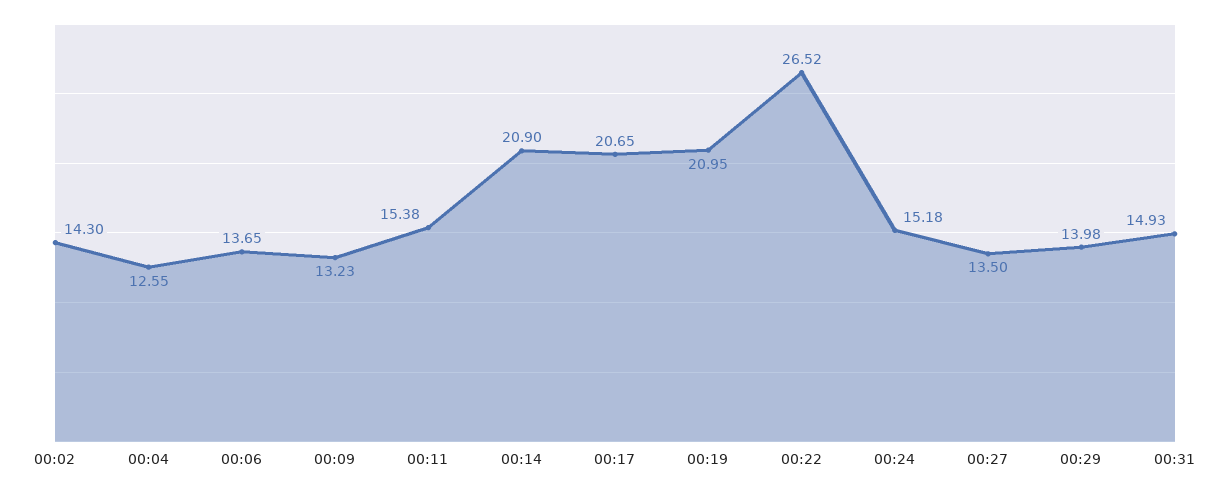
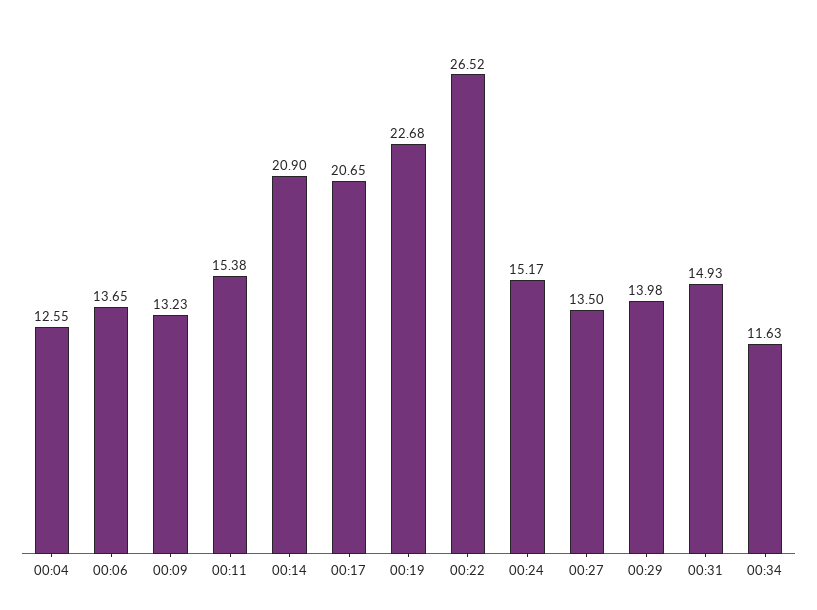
00:02: 14.3 -> none
00:19: 20.95 -> 22.68
00:24: 15.18 -> 15.17
00:34: none -> 11.63

